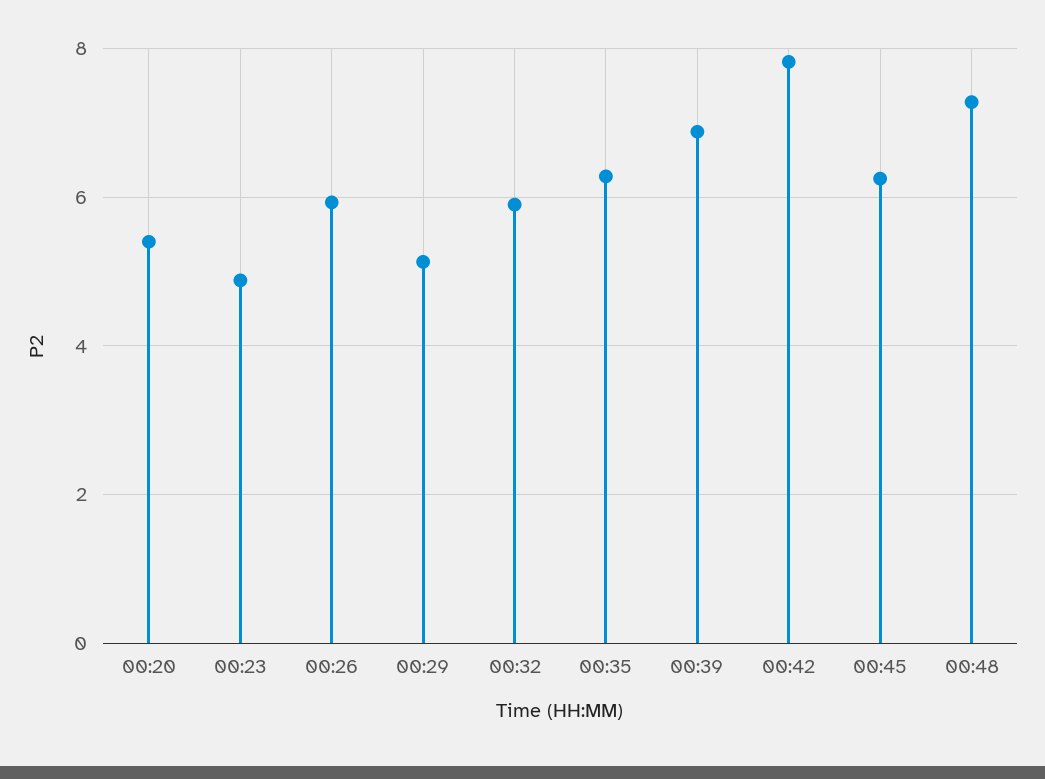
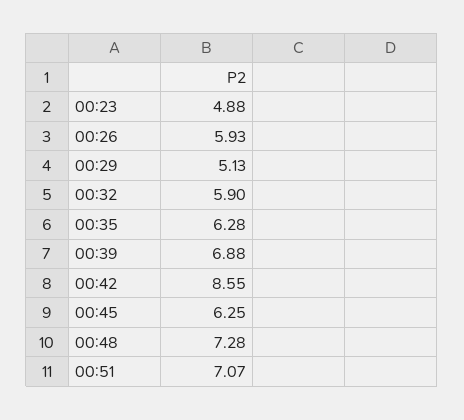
00:20: 5.4 -> none
00:42: 7.8 -> 8.55
00:51: none -> 7.07

